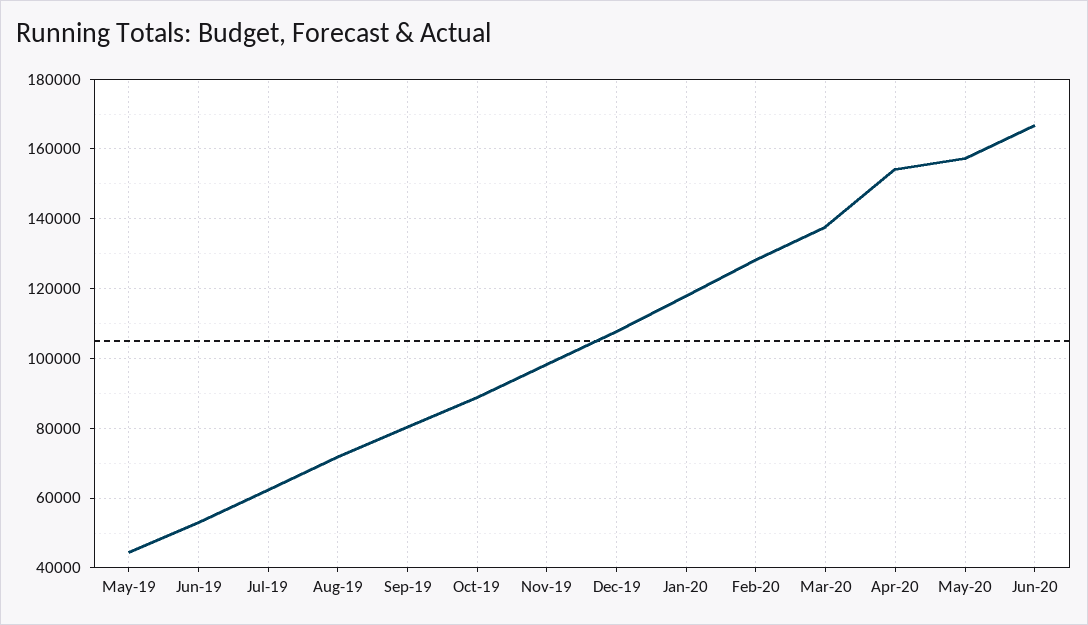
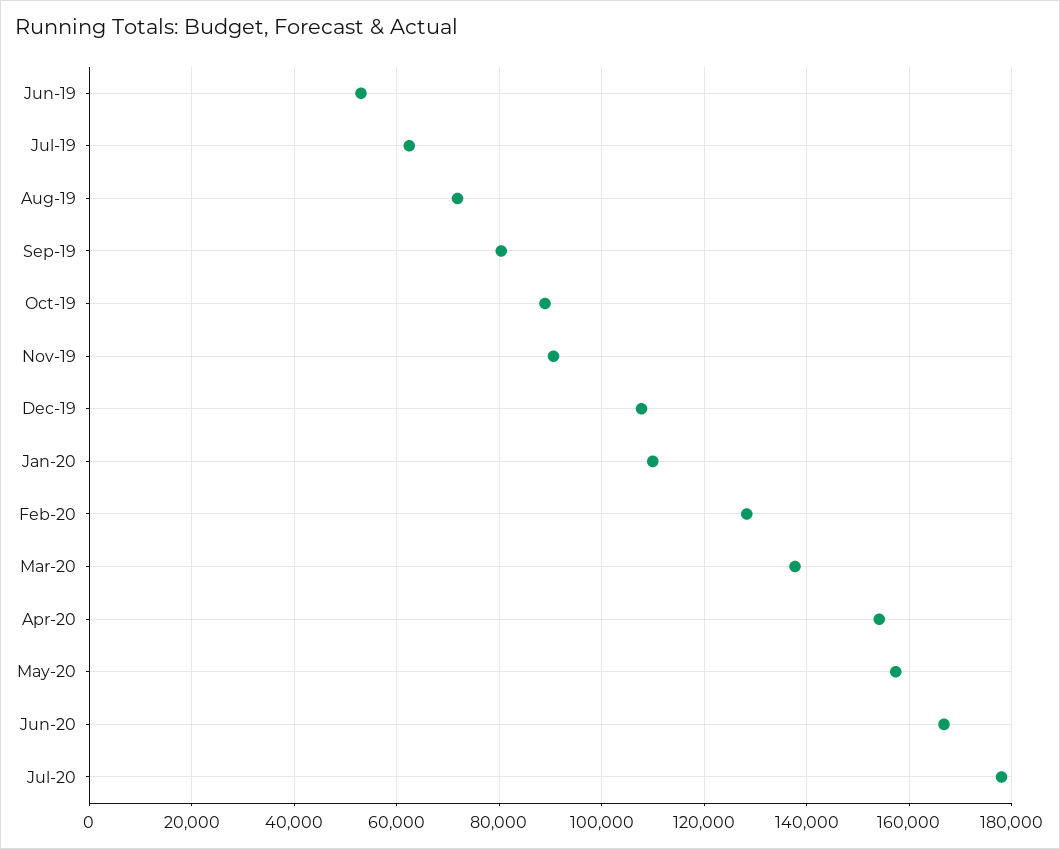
May-19: 44000 -> none
Nov-19: 98000 -> 90000
Jan-20: 118000 -> 110000
Jul-20: none -> 178000

